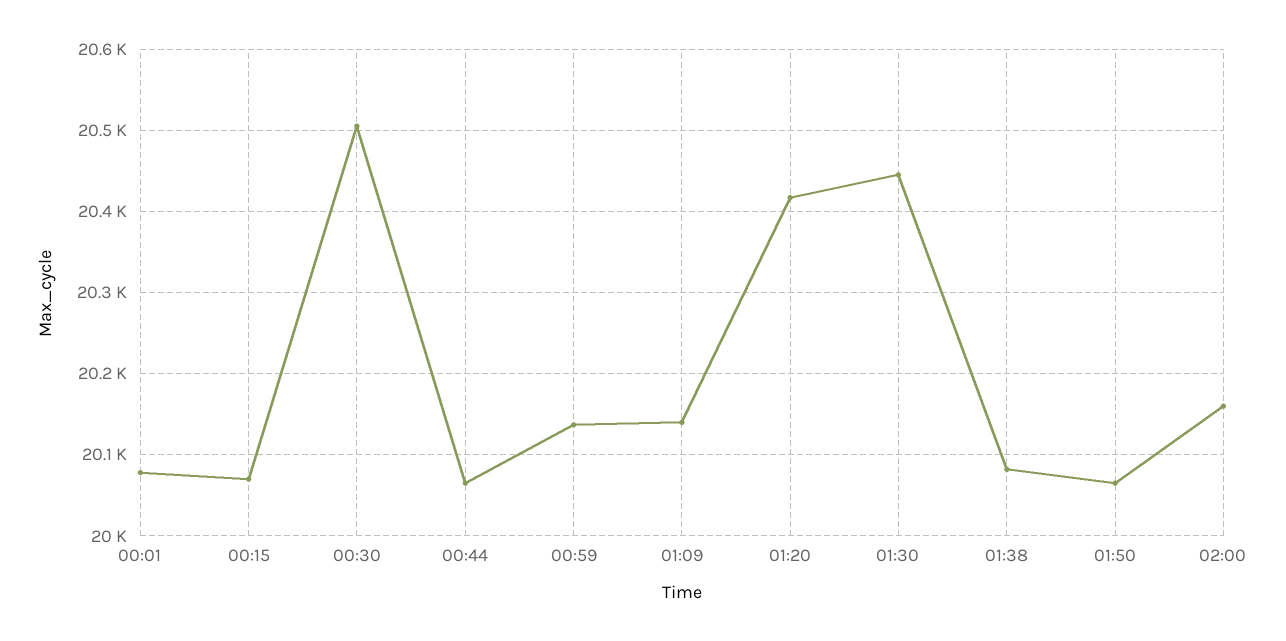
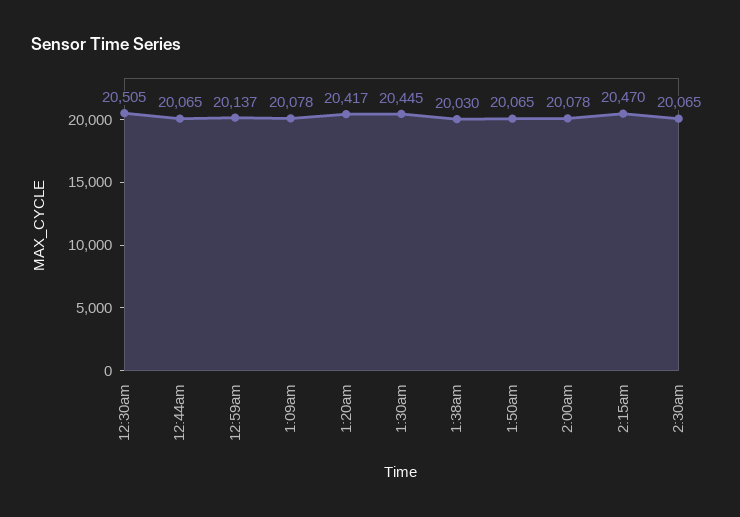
00:01: 20080 -> none
00:15: 20070 -> none
01:09: 20140 -> 20078
01:38: 20080 -> 20030
02:00: 20160 -> 20078
2:15am: none -> 20470
2:30am: none -> 20065

